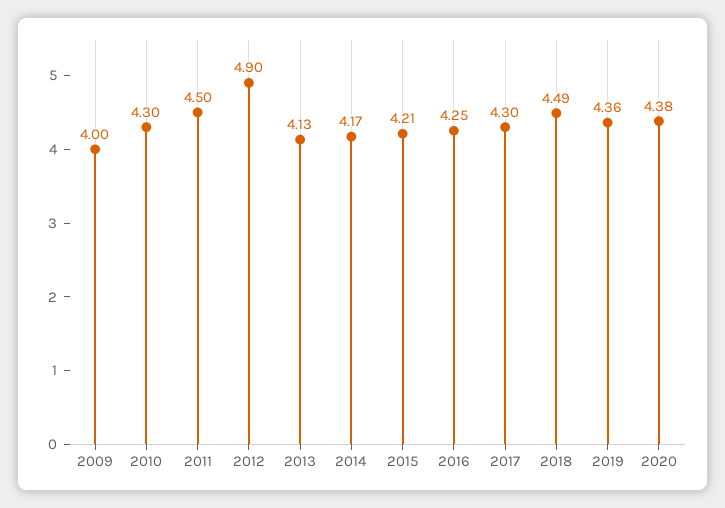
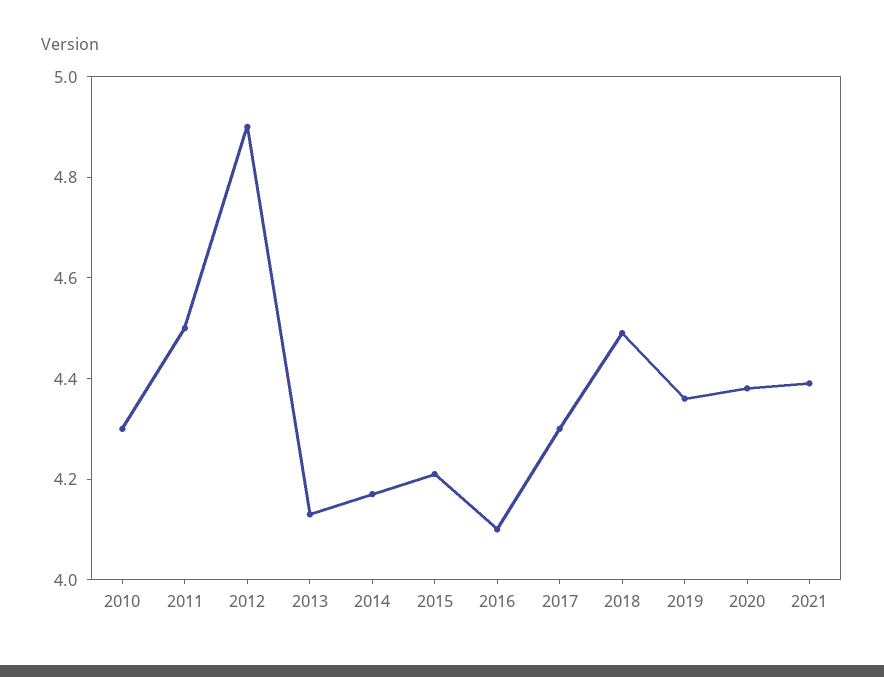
2009: 4 -> none
2016: 4.25 -> 4.1
2021: none -> 4.4

